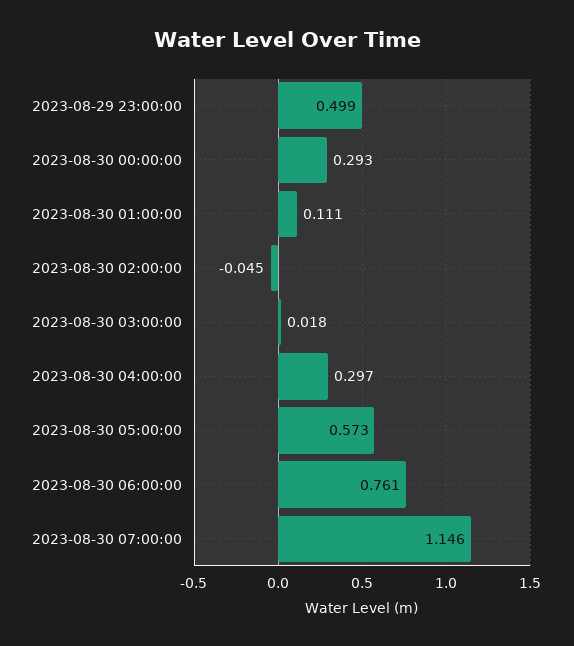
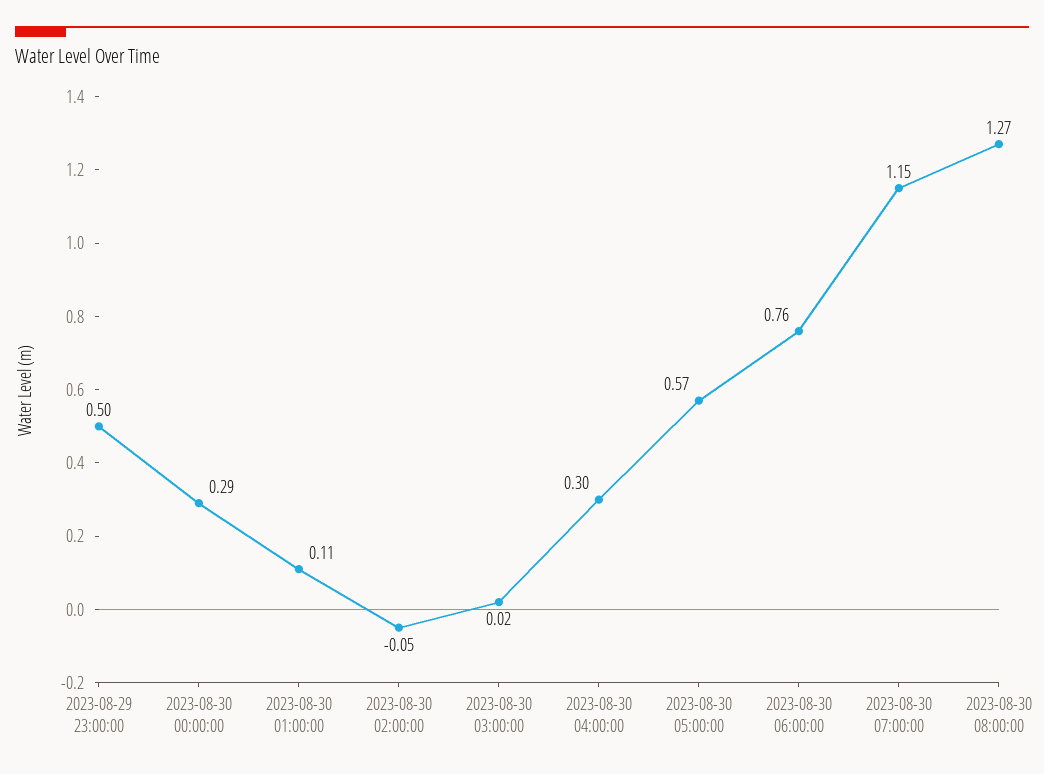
2023-08-30 08:00:00: none -> 1.27

